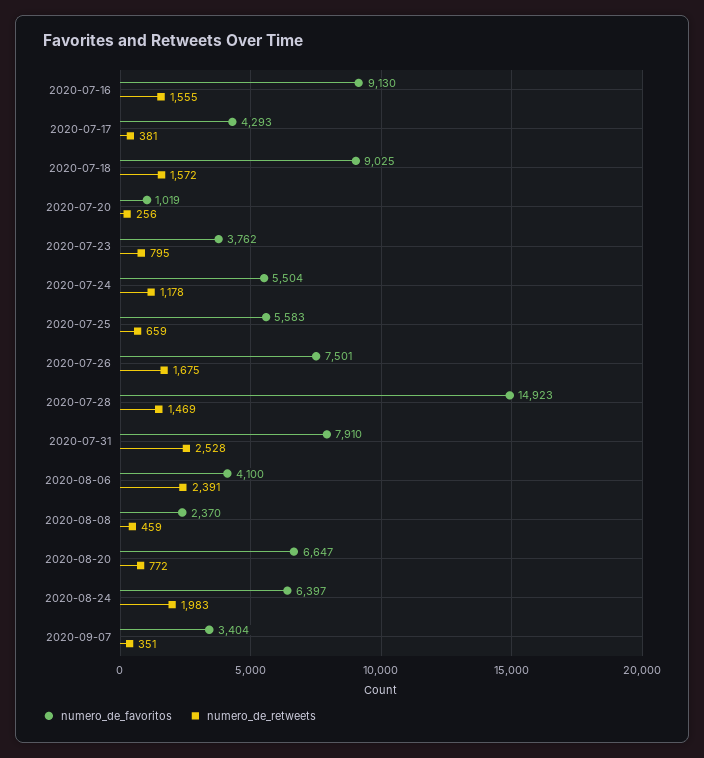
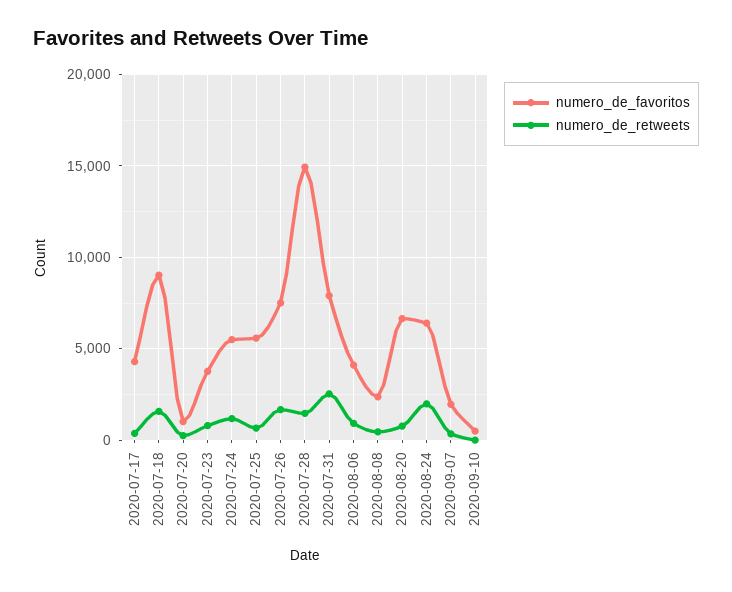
numero_de_favoritos, 2020-07-16: 9130 -> none
numero_de_retweets, 2020-07-16: 1555 -> none
numero_de_retweets, 2020-08-06: 2391 -> 1000
numero_de_favoritos, 2020-09-07: 3404 -> 2000
numero_de_favoritos, 2020-09-10: none -> 500
numero_de_retweets, 2020-09-10: none -> 0

